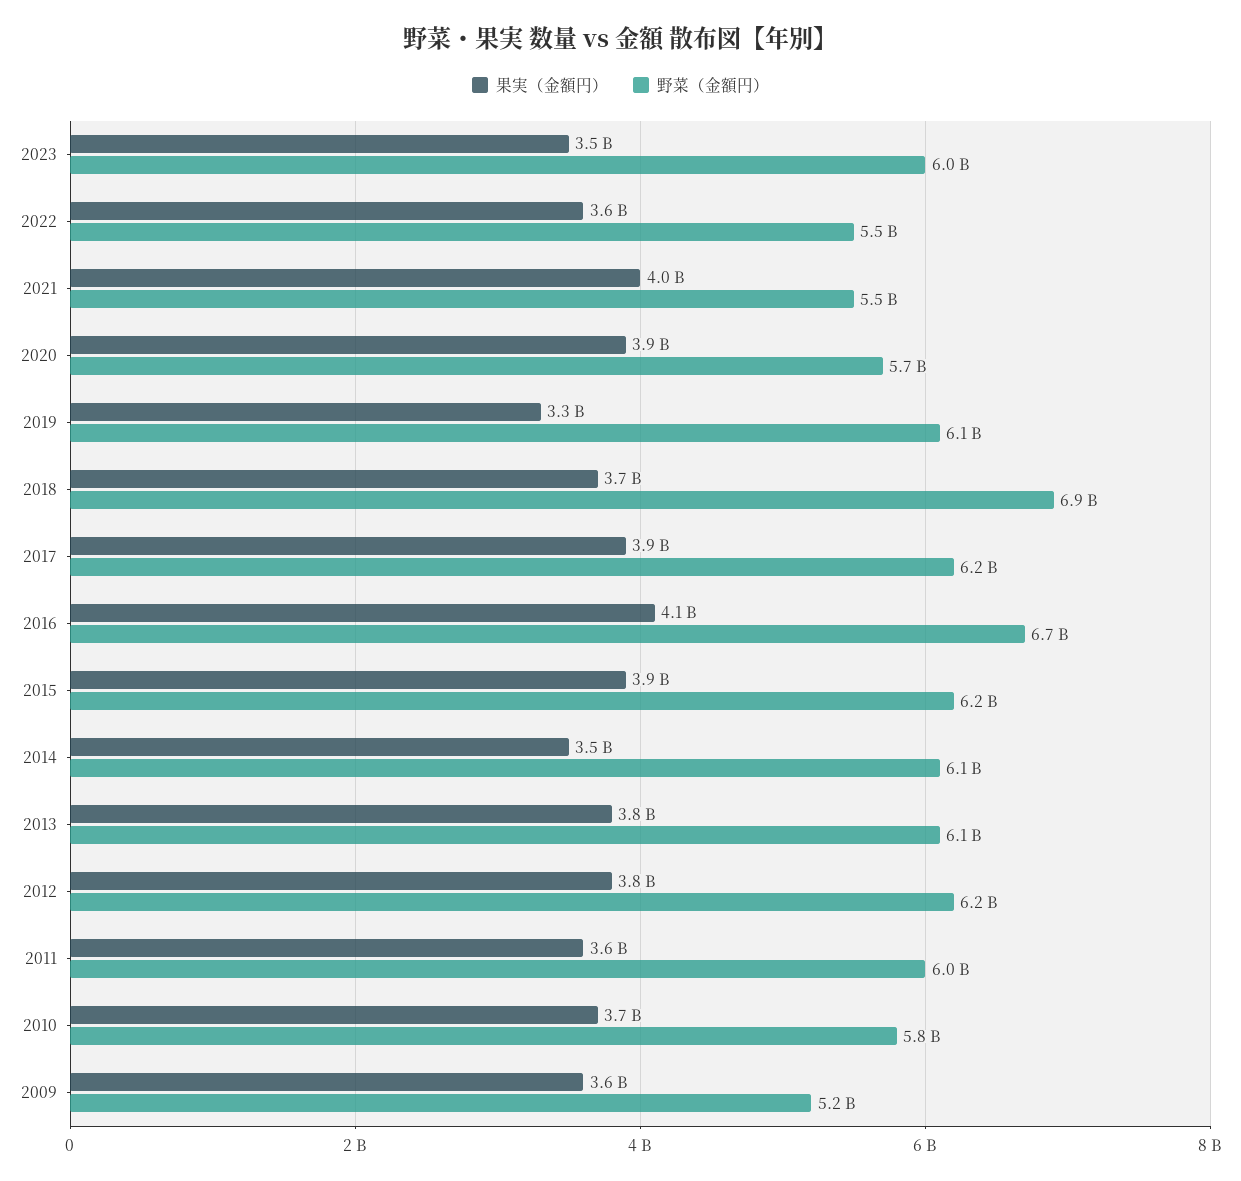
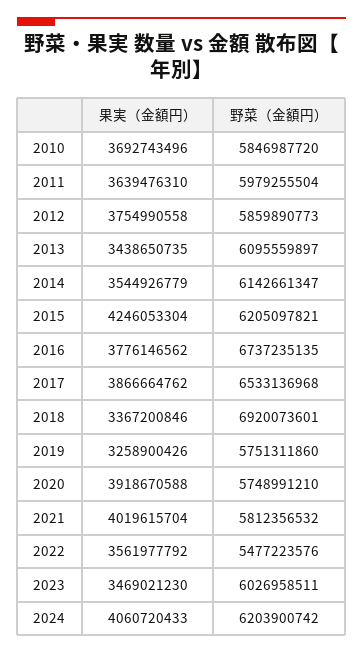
野菜（金額円）, 2021: 5500000000 -> 5812356532
野菜（金額円）, 2019: 6100000000 -> 5751311860
果実（金額円）, 2018: 3700000000 -> 3367200846
野菜（金額円）, 2017: 6200000000 -> 6533136968
果実（金額円）, 2016: 4100000000 -> 3776146562
果実（金額円）, 2015: 3900000000 -> 4246053304
果実（金額円）, 2013: 3800000000 -> 3438650735
野菜（金額円）, 2012: 6200000000 -> 5859890773
果実（金額円）, 2009: 3600000000 -> none
野菜（金額円）, 2009: 5200000000 -> none
果実（金額円）, 2024: none -> 4060720433
野菜（金額円）, 2024: none -> 6203900742

